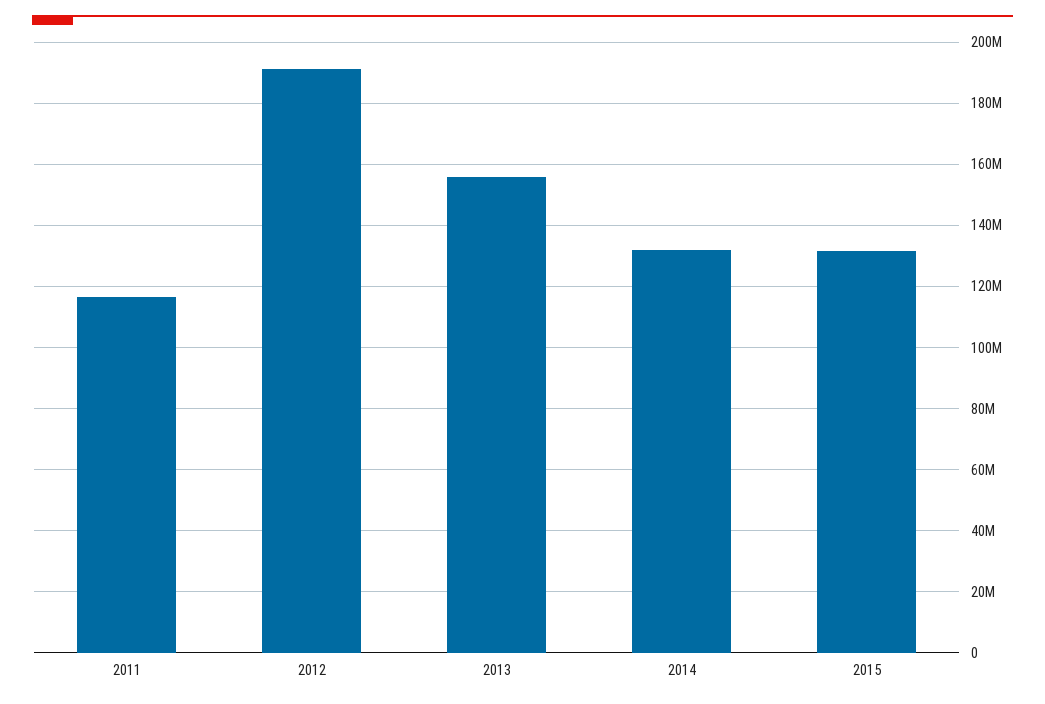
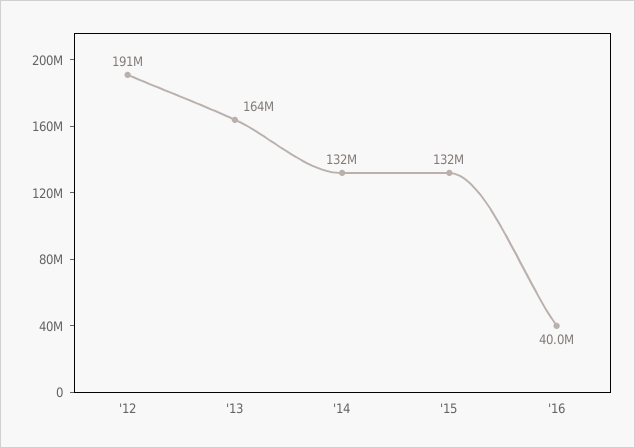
2011: 116000000 -> none
2013: 156000000 -> 164000000
'16: none -> 40000000

